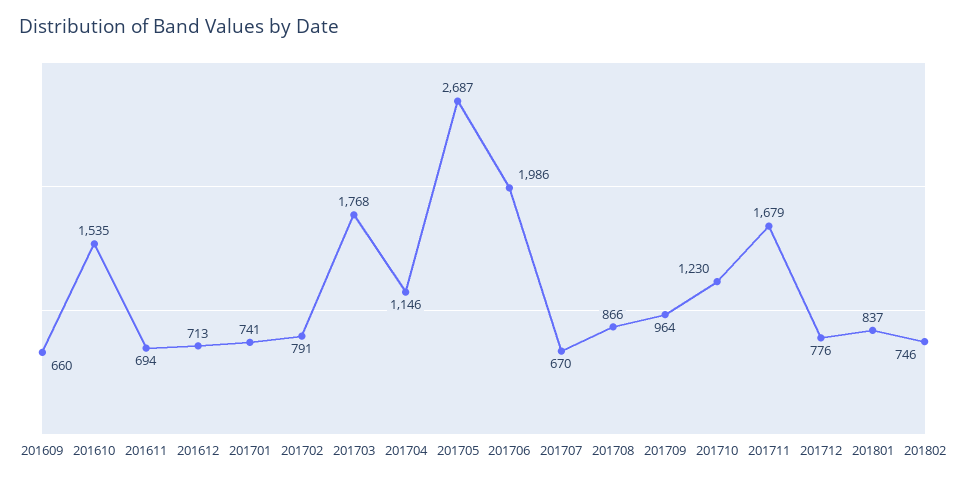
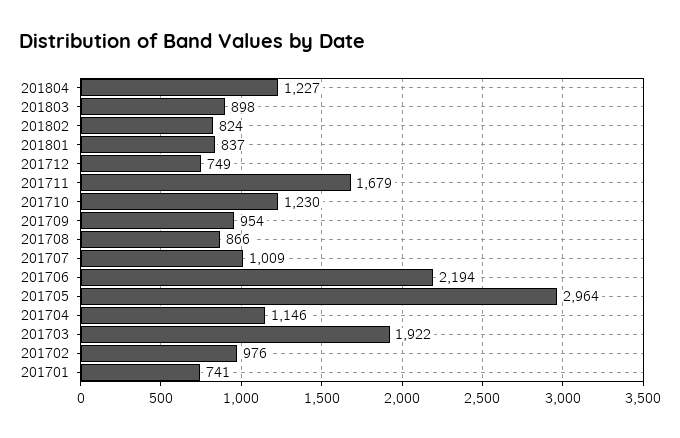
201609: 660 -> none
201610: 1535 -> none
201611: 694 -> none
201612: 713 -> none
201702: 791 -> 976
201703: 1768 -> 1922
201705: 2687 -> 2964
201706: 1986 -> 2194
201707: 670 -> 1009
201709: 964 -> 954
201712: 776 -> 749
201802: 746 -> 824
201804: none -> 1227
201803: none -> 898

